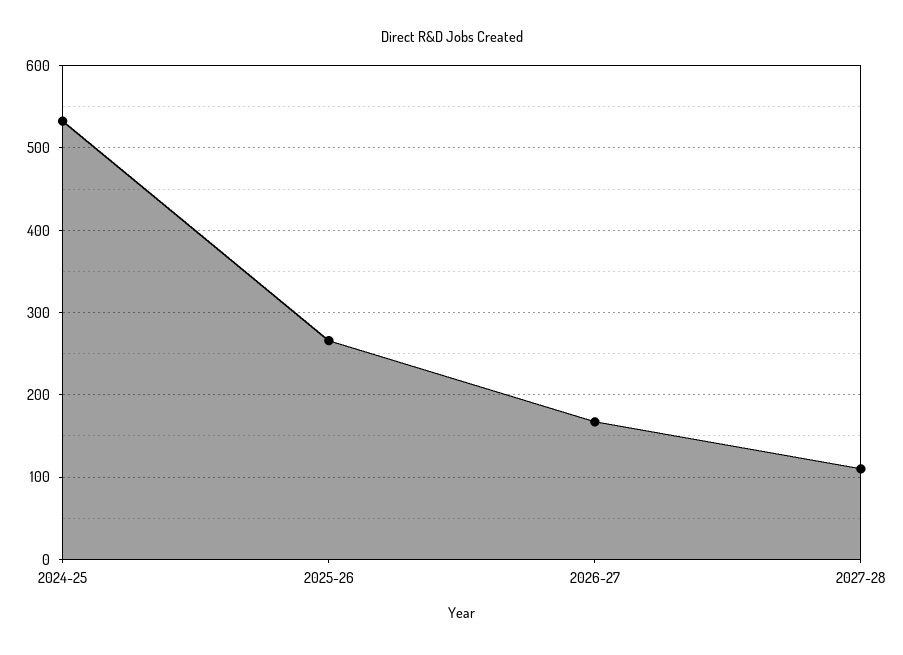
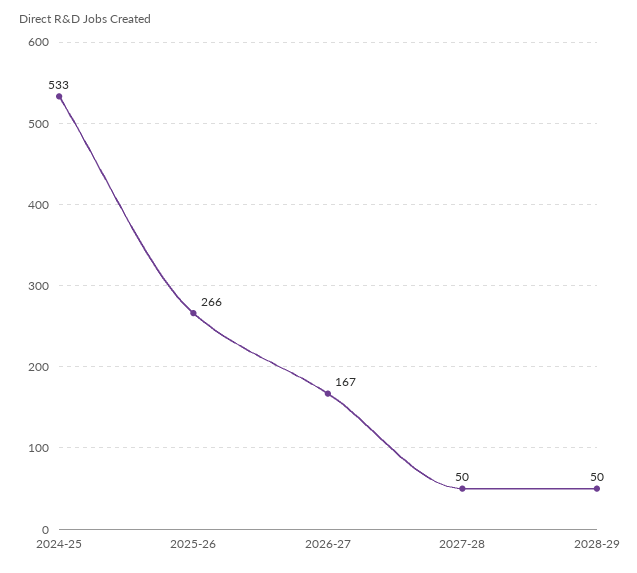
2027-28: 110 -> 50
2028-29: none -> 50

